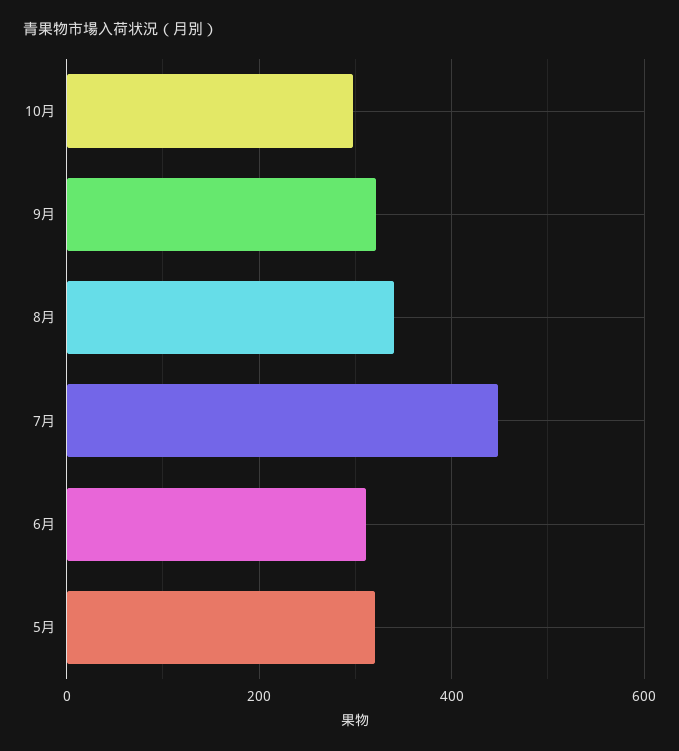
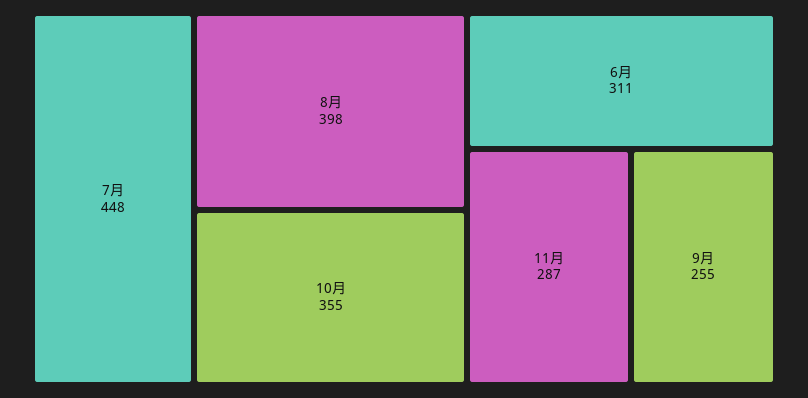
10月: 300 -> 355
9月: 320 -> 255
8月: 340 -> 398
5月: 320 -> none
11月: none -> 287

